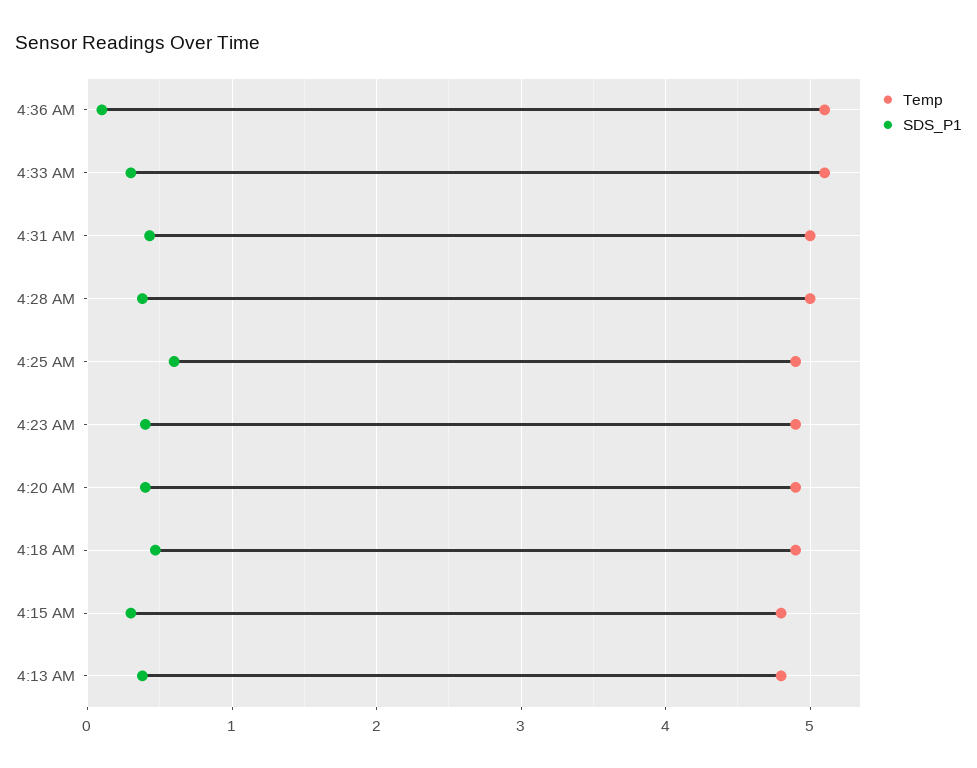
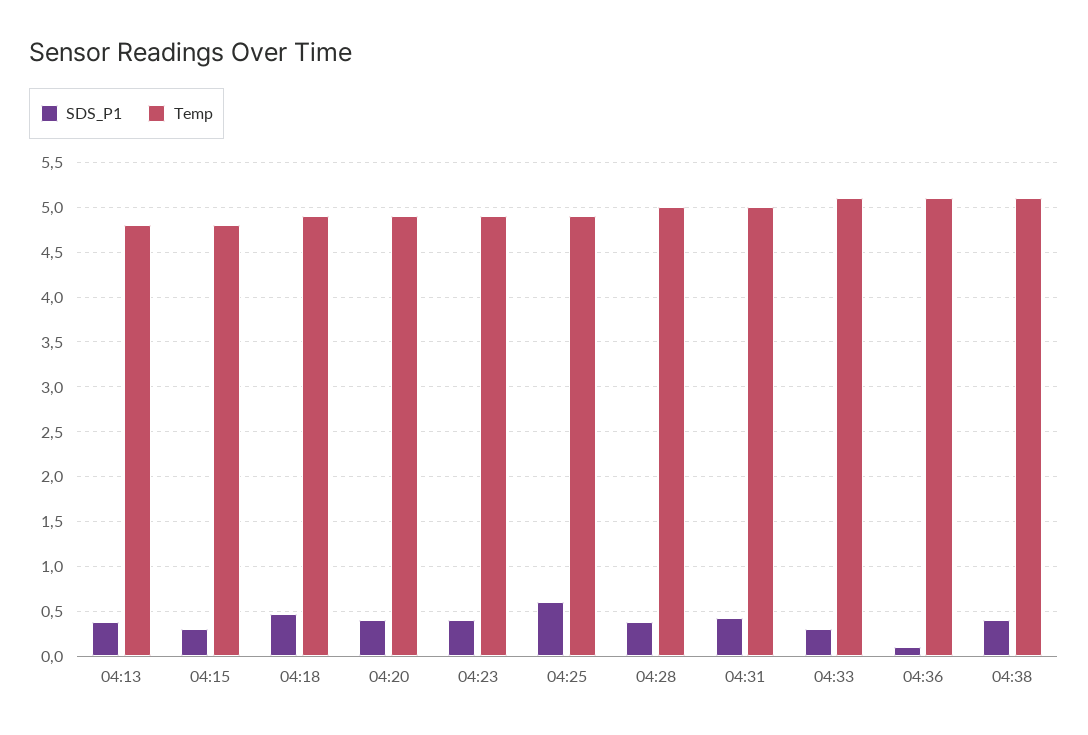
SDS_P1, 04:38: none -> 0.4
Temp, 04:38: none -> 5.1

